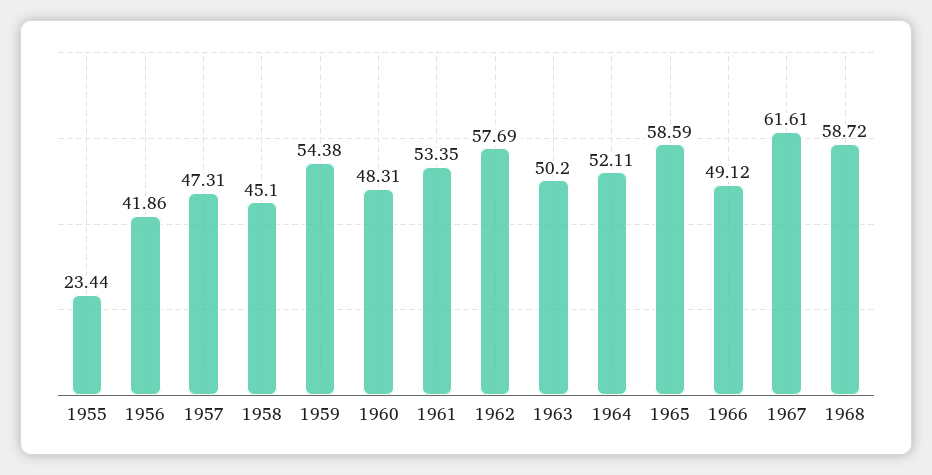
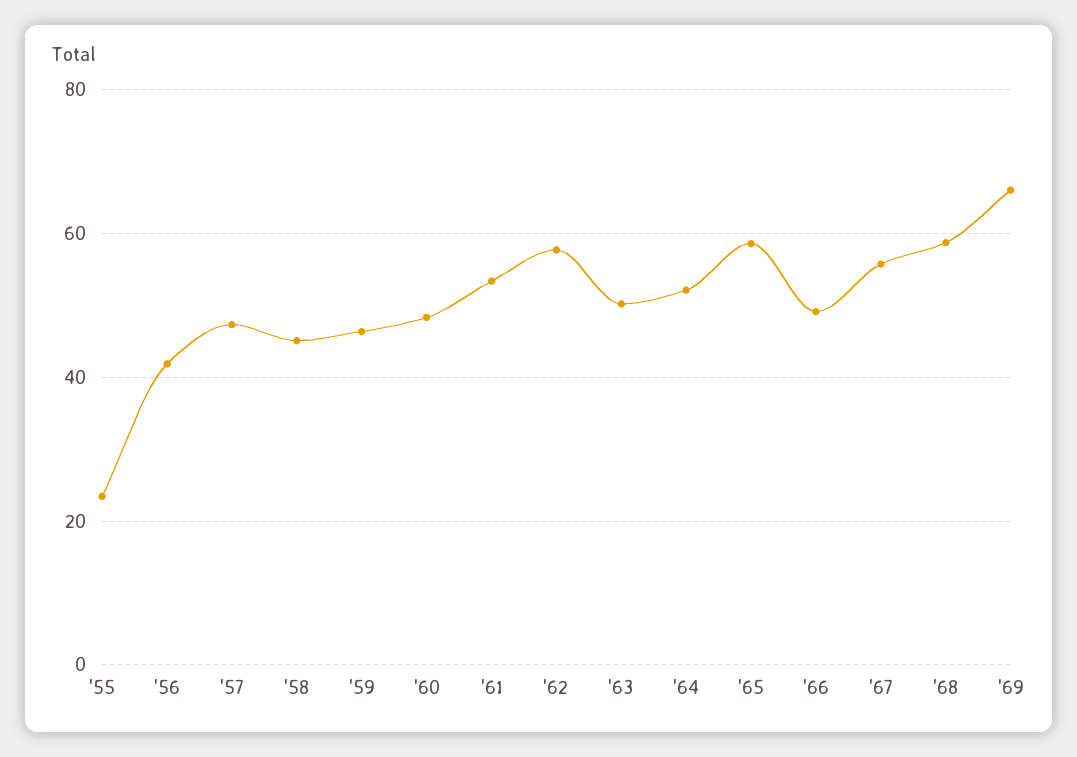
1959: 54.38 -> 46
1967: 61.61 -> 56
'69: none -> 66

